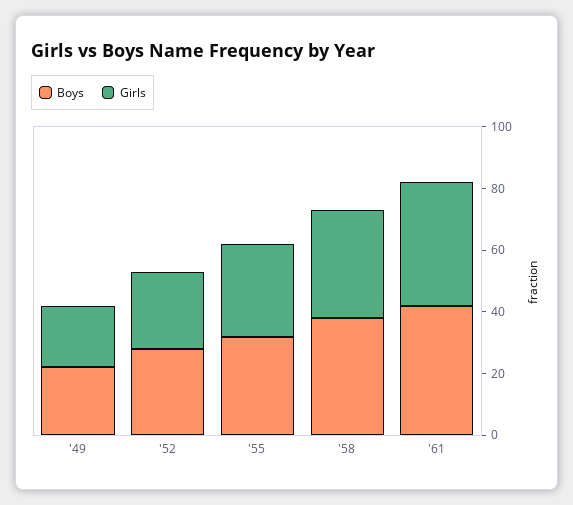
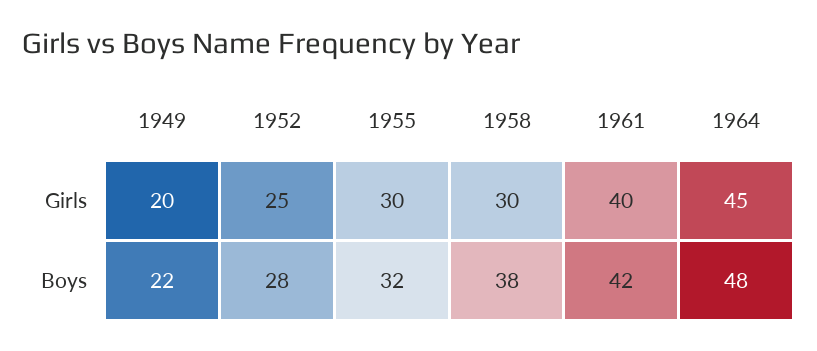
Girls, '58: 35 -> 30
Girls, 1964: none -> 45
Boys, 1964: none -> 48

